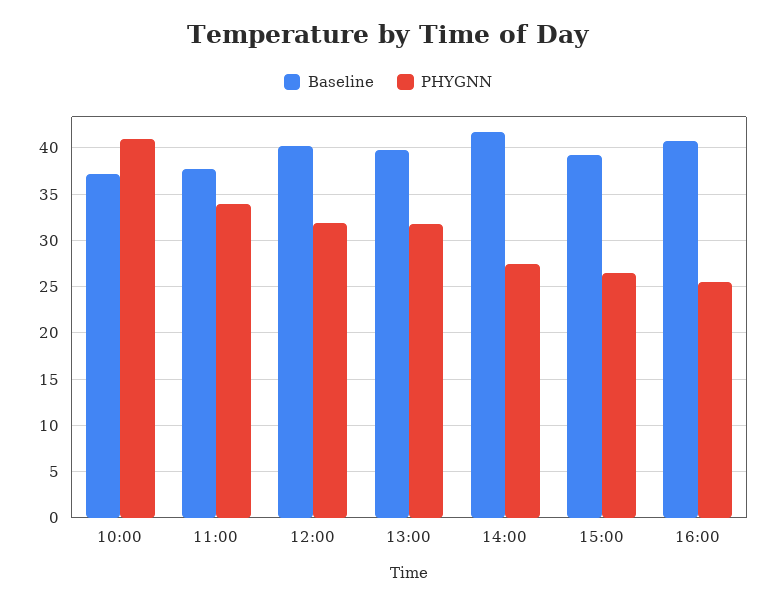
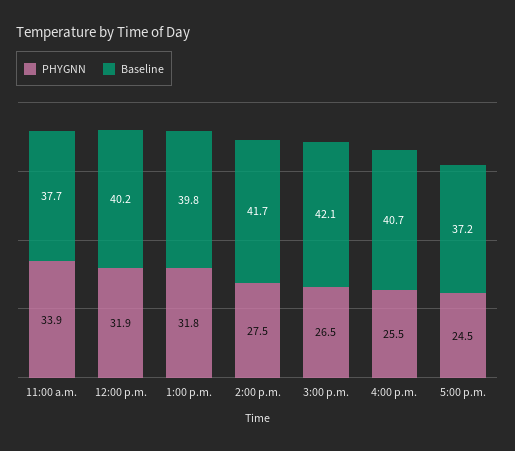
Baseline, 10:00: 37 -> none
PHYGNN, 10:00: 41 -> none
Baseline, 15:00: 39 -> 42.1
PHYGNN, 5:00 p.m.: none -> 24.5
Baseline, 5:00 p.m.: none -> 37.2

